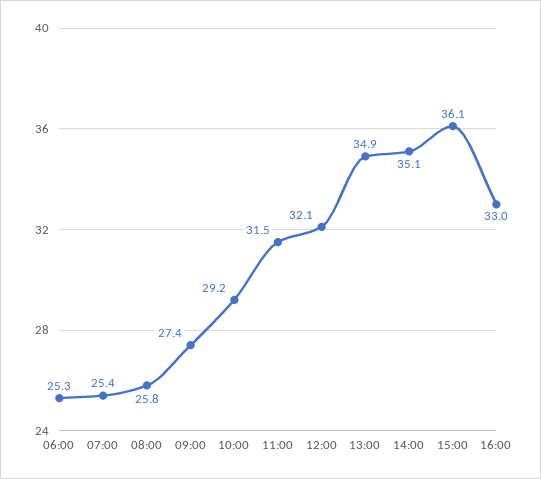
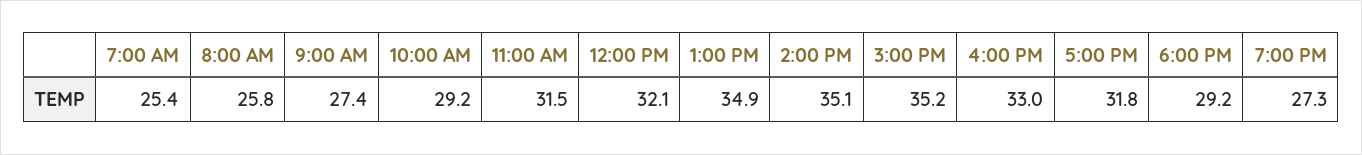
06:00: 25.3 -> none
15:00: 36.1 -> 35.2
5:00 PM: none -> 31.8
6:00 PM: none -> 29.2
7:00 PM: none -> 27.3

